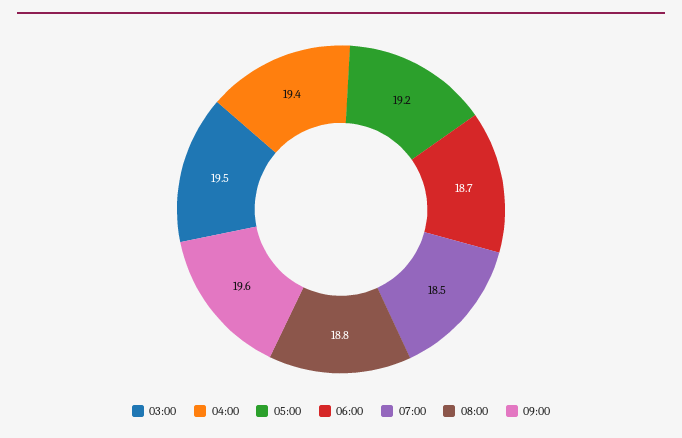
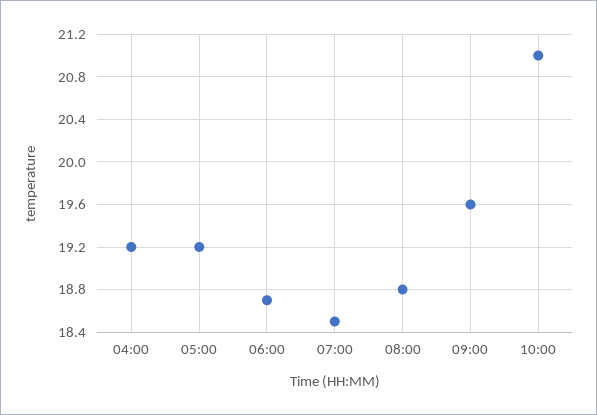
03:00: 19.5 -> none
04:00: 19.4 -> 19.2
10:00: none -> 21

